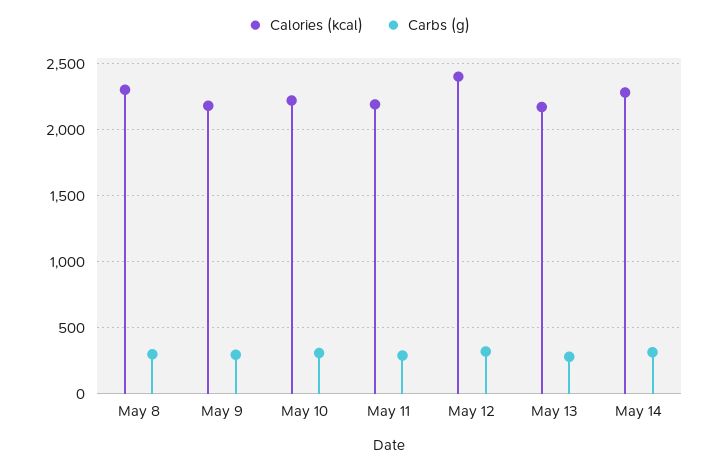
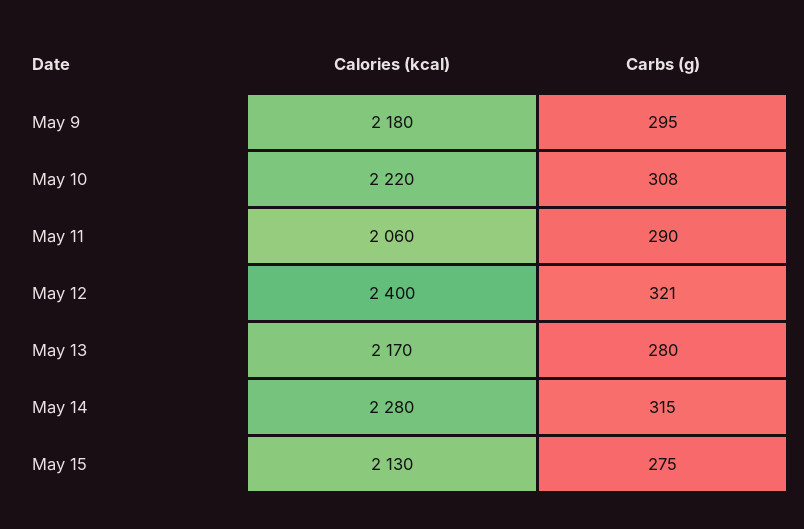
Calories (kcal), May 8: 2300 -> none
Carbs (g), May 8: 300 -> none
Calories (kcal), May 11: 2200 -> 2060
Calories (kcal), May 15: none -> 2130
Carbs (g), May 15: none -> 275

